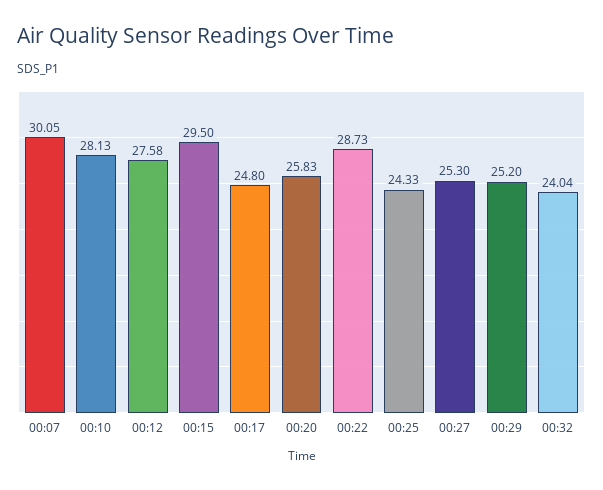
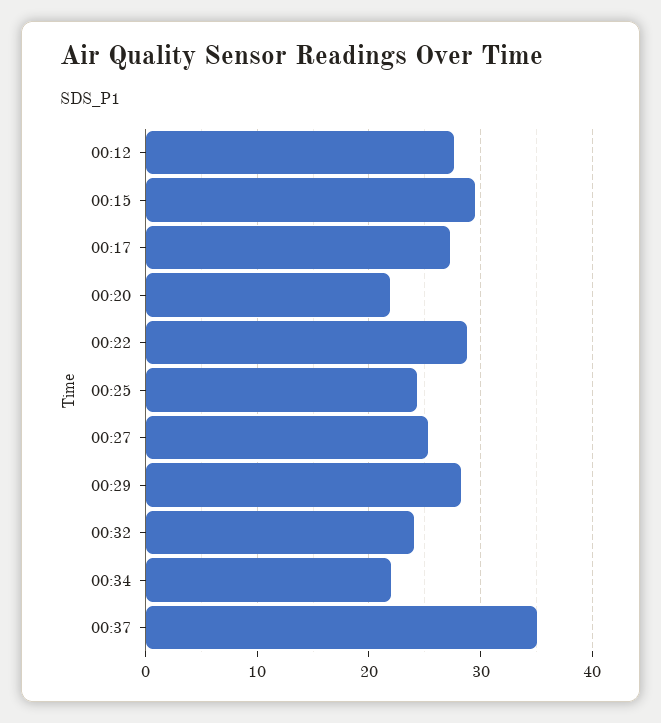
00:07: 30.05 -> none
00:10: 28.13 -> none
00:17: 24.8 -> 27
00:20: 25.83 -> 22
00:29: 25.2 -> 28
00:34: none -> 22
00:37: none -> 35

